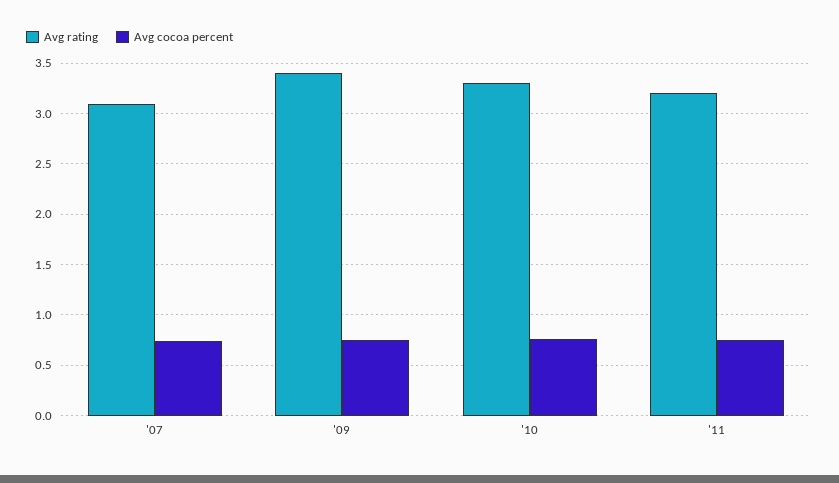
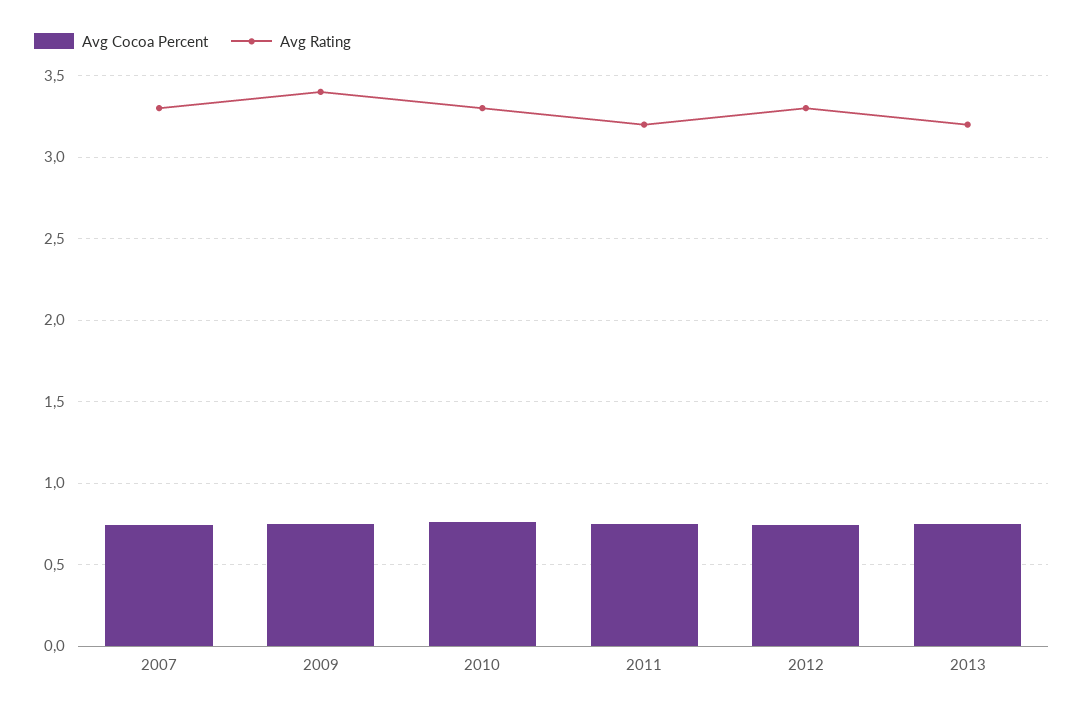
Avg rating, '07: 3.1 -> 3.3
Avg cocoa percent, 2012: none -> 0.75
Avg rating, 2012: none -> 3.3
Avg cocoa percent, 2013: none -> 0.75
Avg rating, 2013: none -> 3.2

